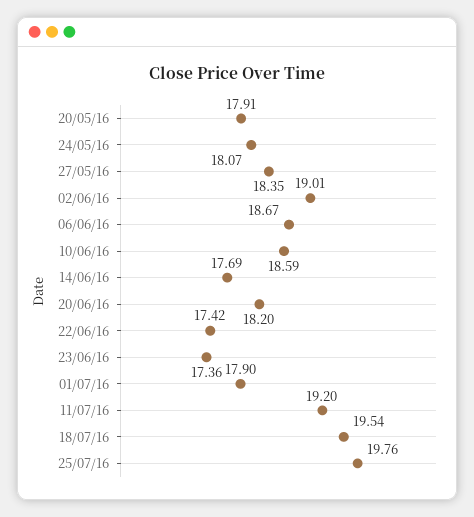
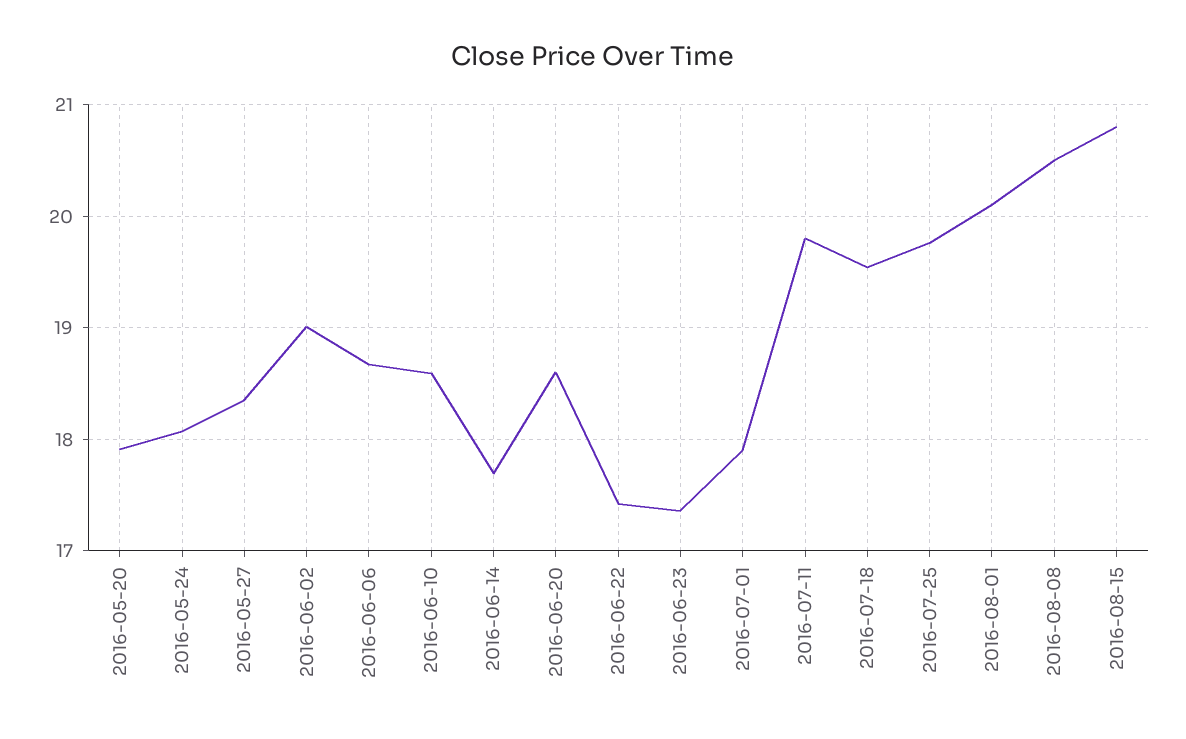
20/06/16: 18.2 -> 18.6
11/07/16: 19.2 -> 19.8
2016-08-01: none -> 20.1
2016-08-08: none -> 20.5
2016-08-15: none -> 20.8

